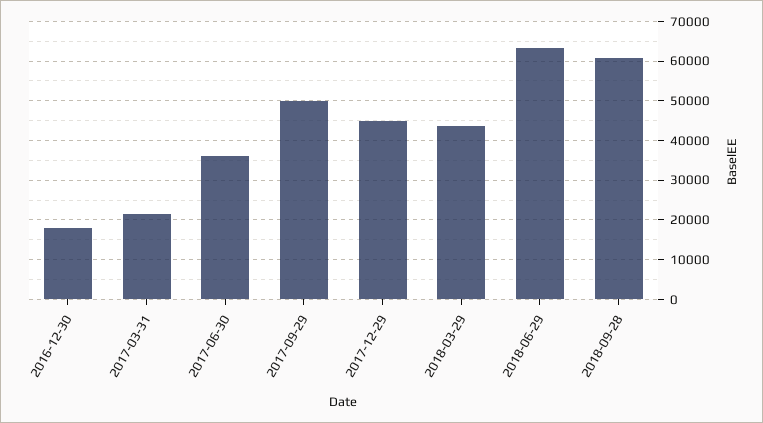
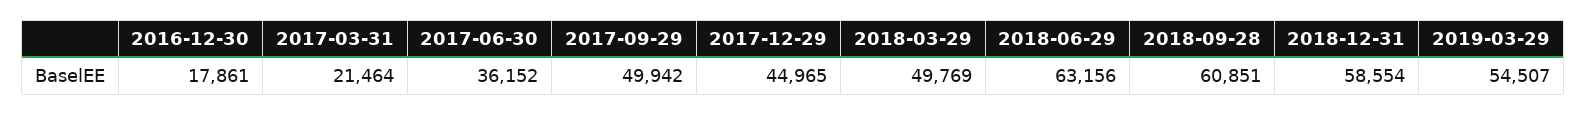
2018-03-29: 44000 -> 49769
2018-12-31: none -> 58554
2019-03-29: none -> 54507

